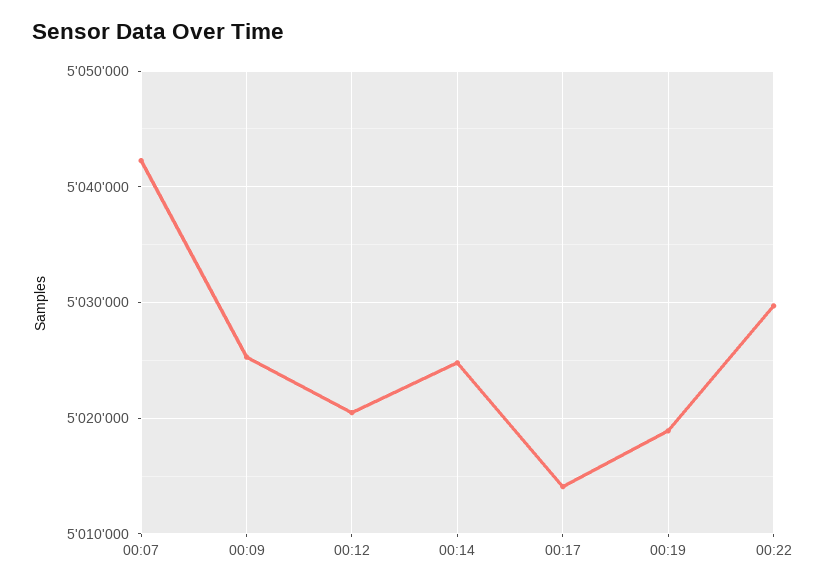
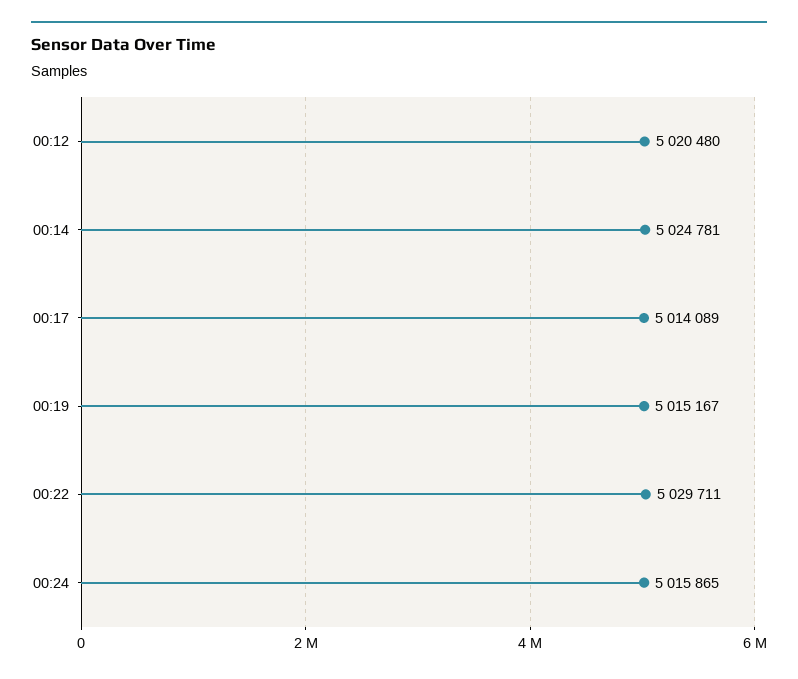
00:07: 5042000 -> none
00:09: 5025000 -> none
00:19: 5019000 -> 5015167
00:24: none -> 5015865

